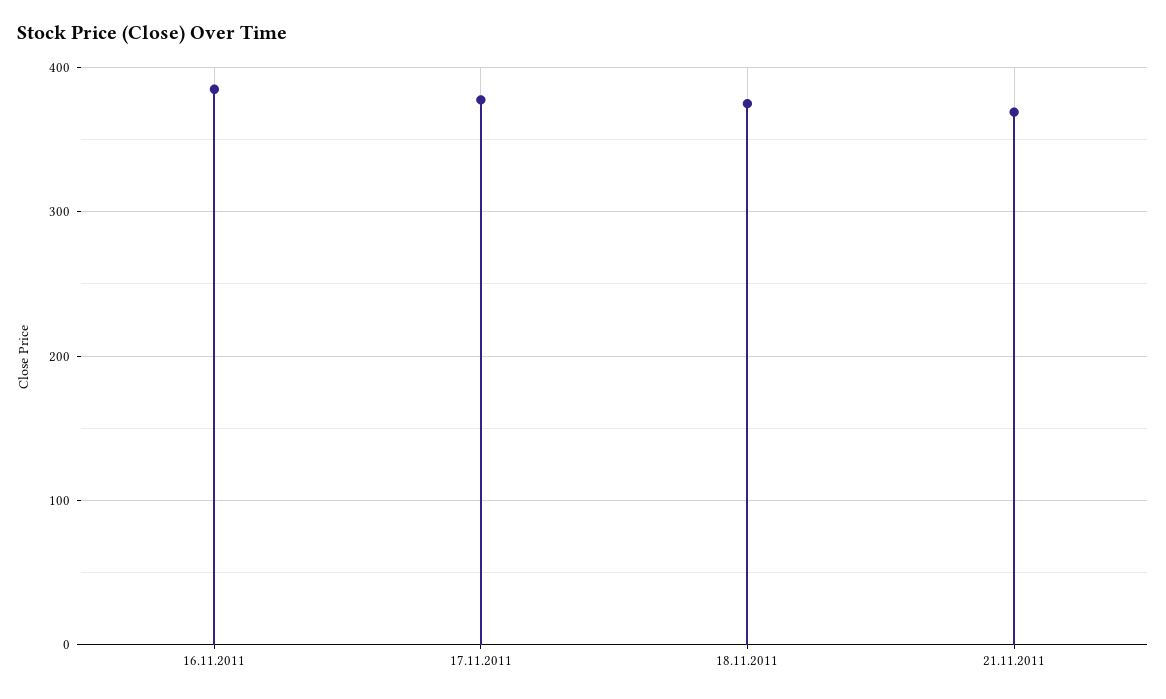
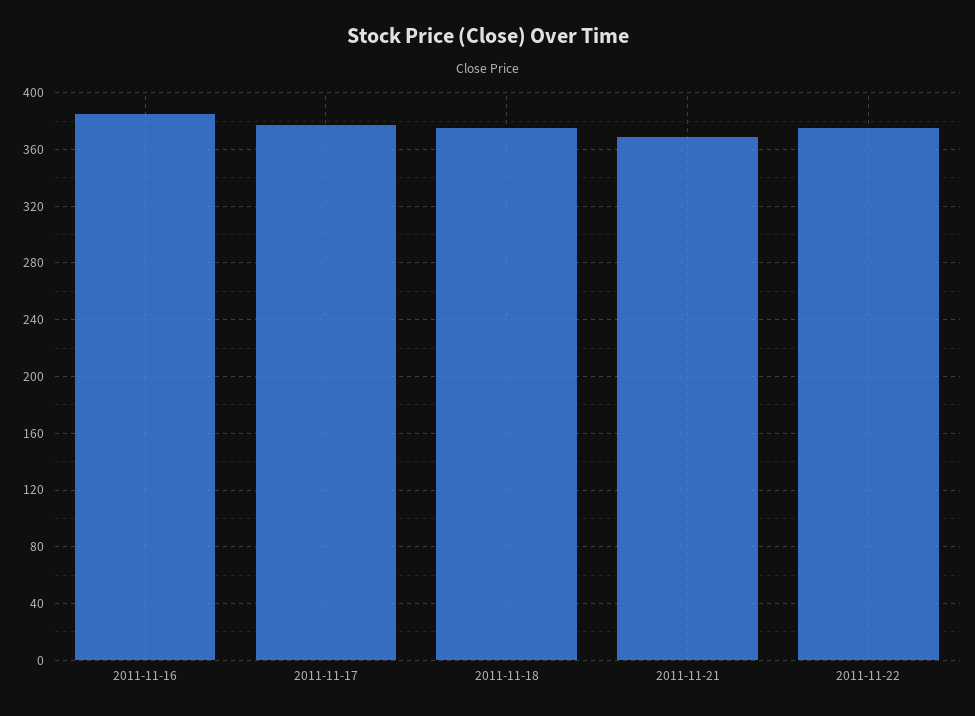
2011-11-22: none -> 375

